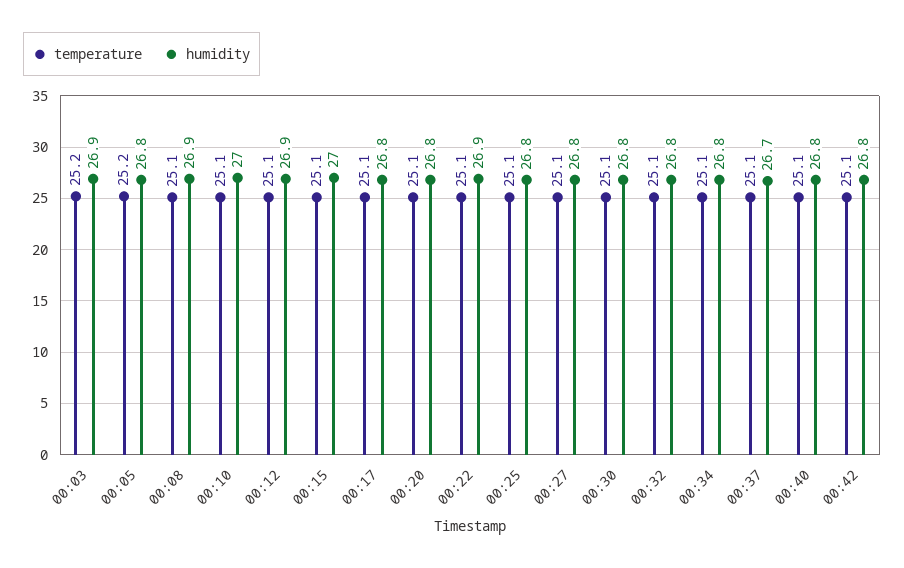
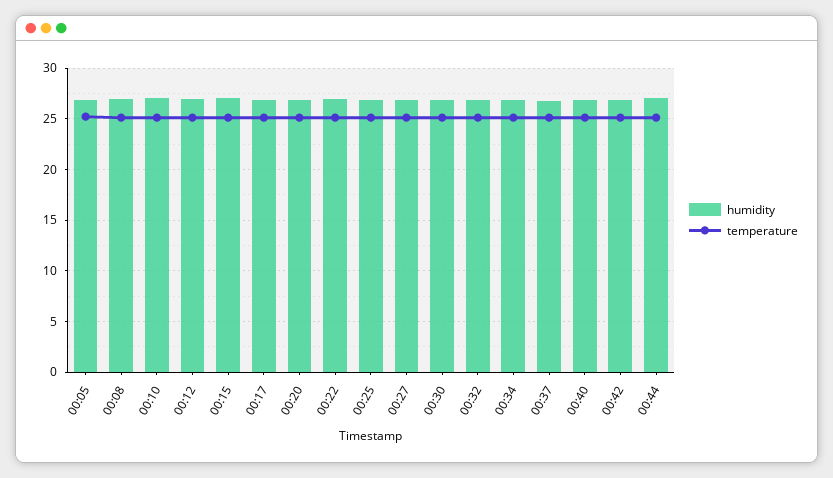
temperature, 00:03: 25.2 -> none
humidity, 00:03: 26.9 -> none
humidity, 00:44: none -> 27
temperature, 00:44: none -> 25

